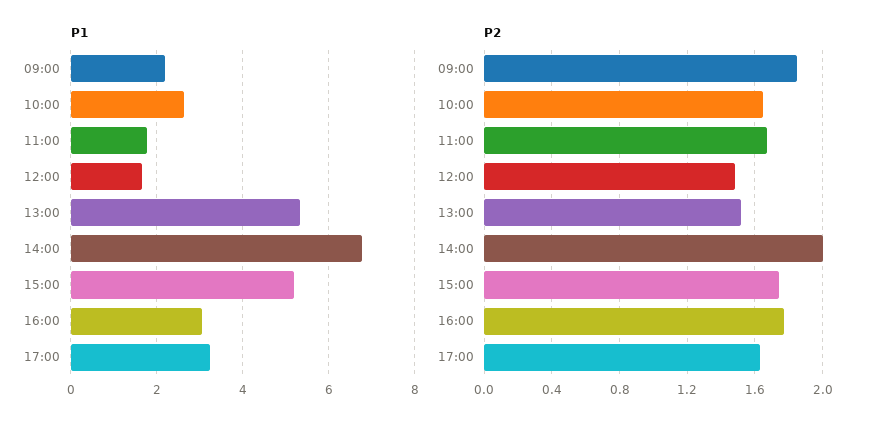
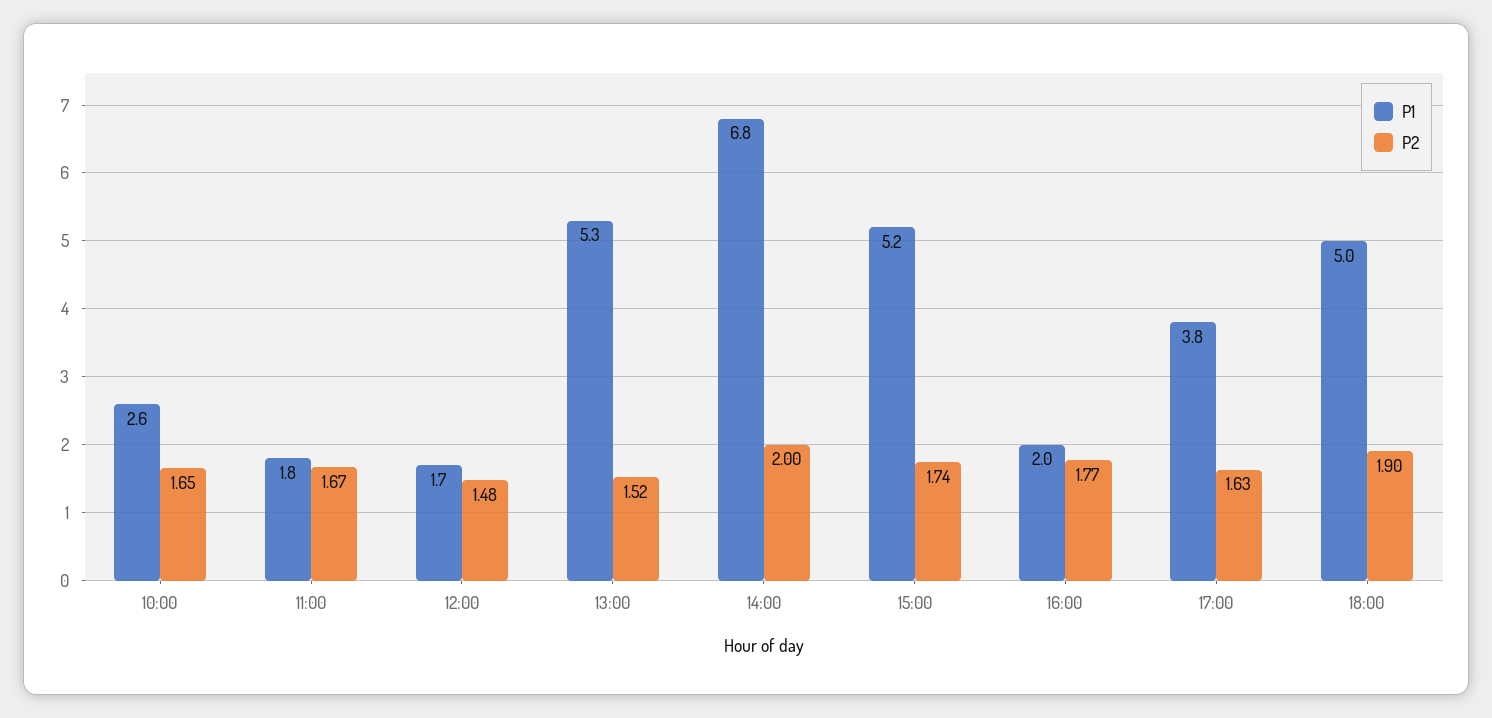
P1, 09:00: 2.2 -> none
P1, 16:00: 3 -> 2
P1, 17:00: 3.2 -> 3.8
P2, 09:00: 1.85 -> none
P1, 18:00: none -> 5
P2, 18:00: none -> 1.9

